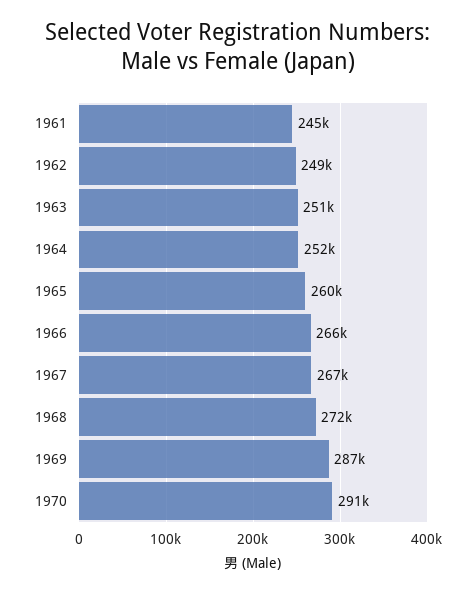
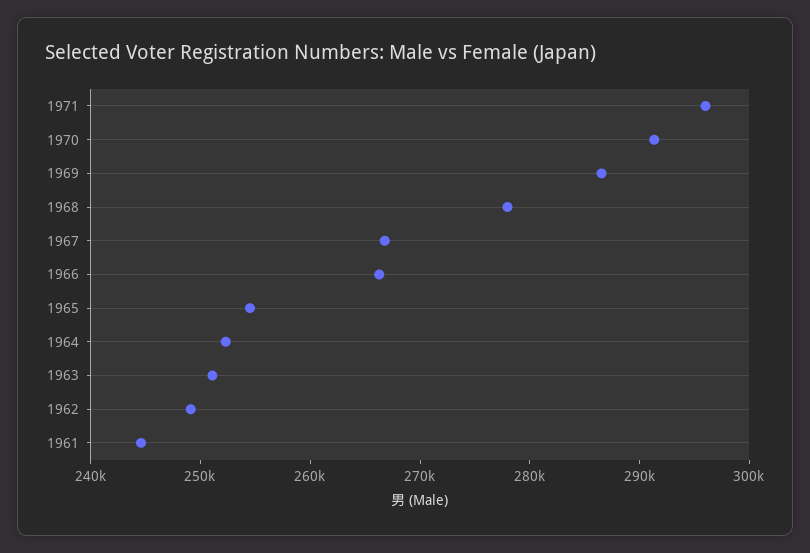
1965: 260000 -> 254000
1968: 272000 -> 278000
1971: none -> 296000

